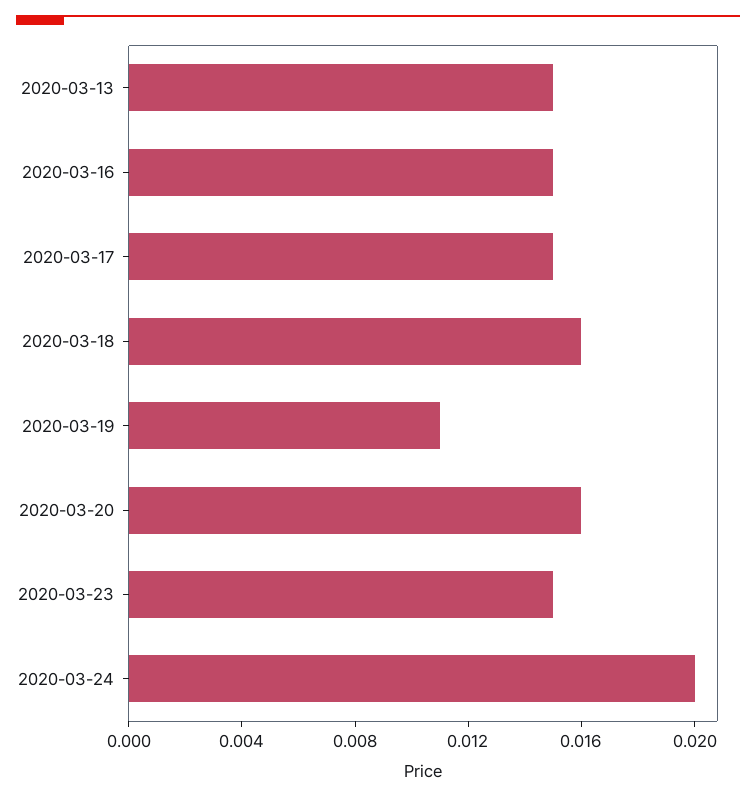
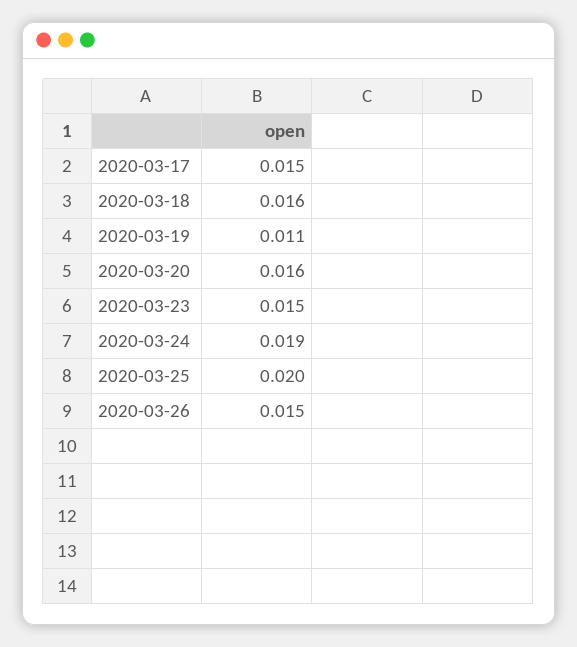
2020-03-13: 0.015 -> none
2020-03-16: 0.015 -> none
2020-03-24: 0.02 -> 0.019
2020-03-25: none -> 0.02
2020-03-26: none -> 0.015

